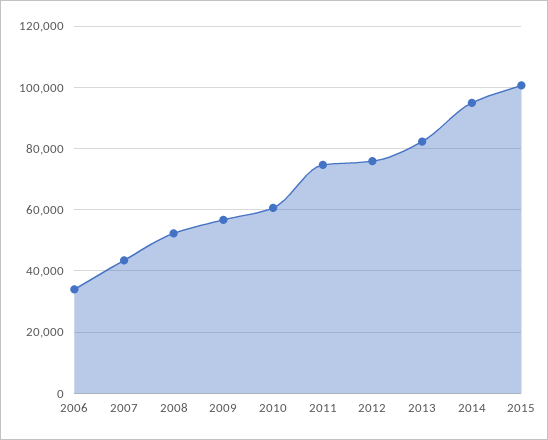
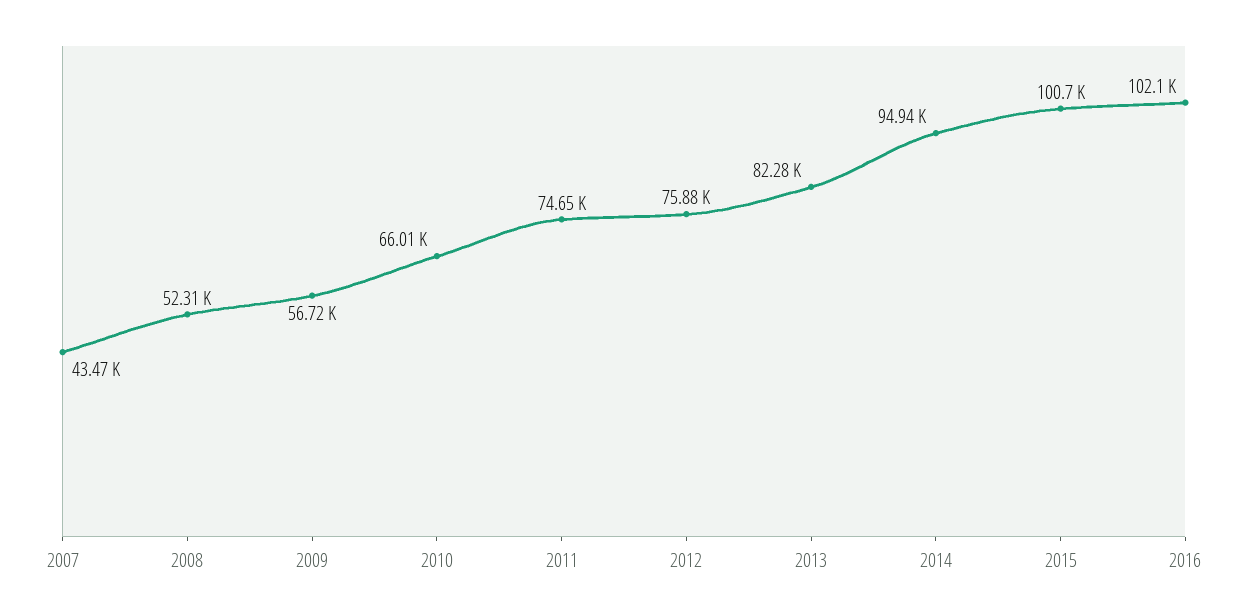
2006: 34000 -> none
2010: 60000 -> 66010
2016: none -> 102100

